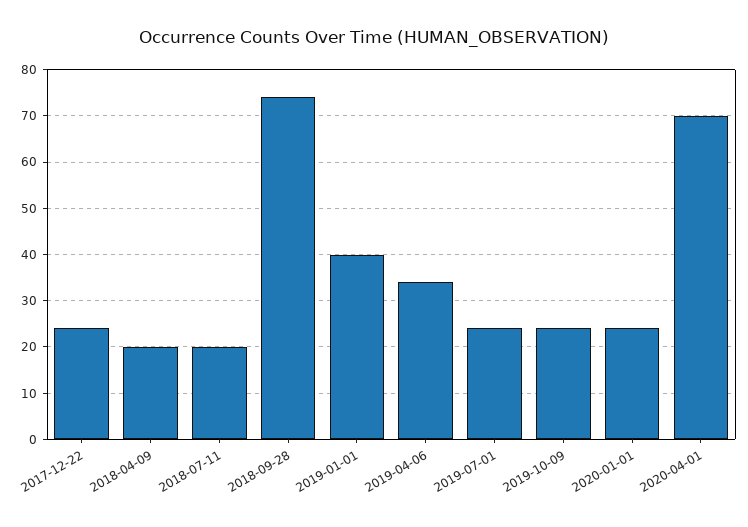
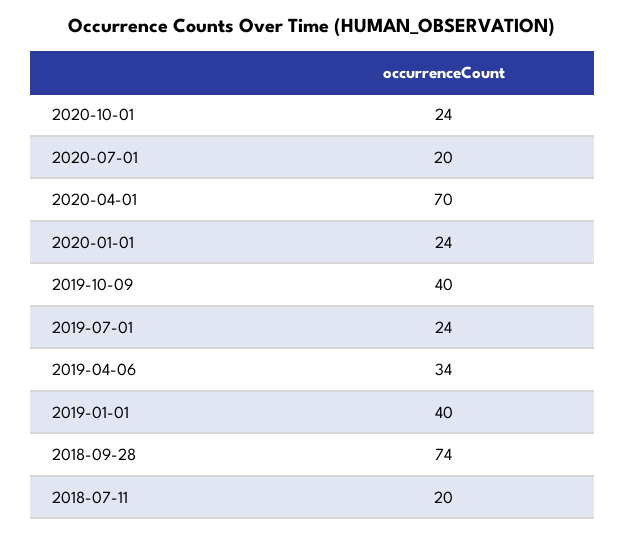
2017-12-22: 25 -> none
2018-04-09: 20 -> none
2019-10-09: 25 -> 40
2020-10-01: none -> 24
2020-07-01: none -> 20

